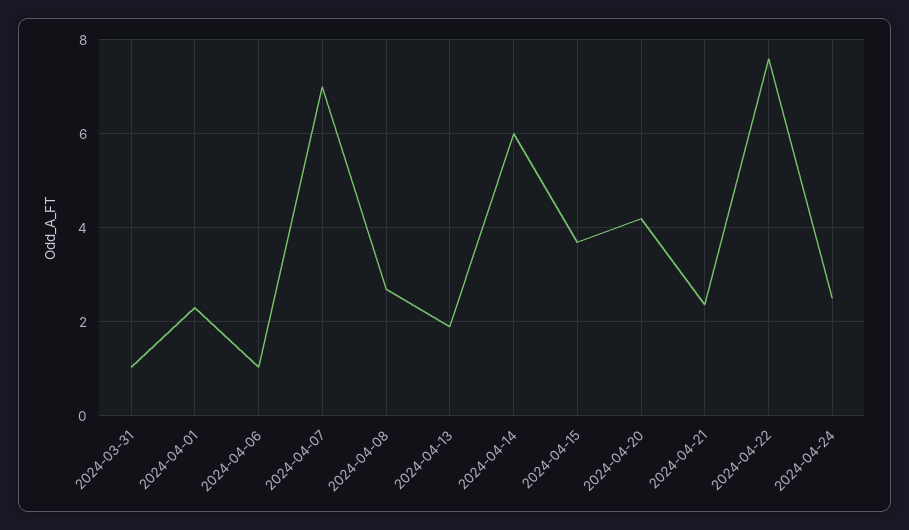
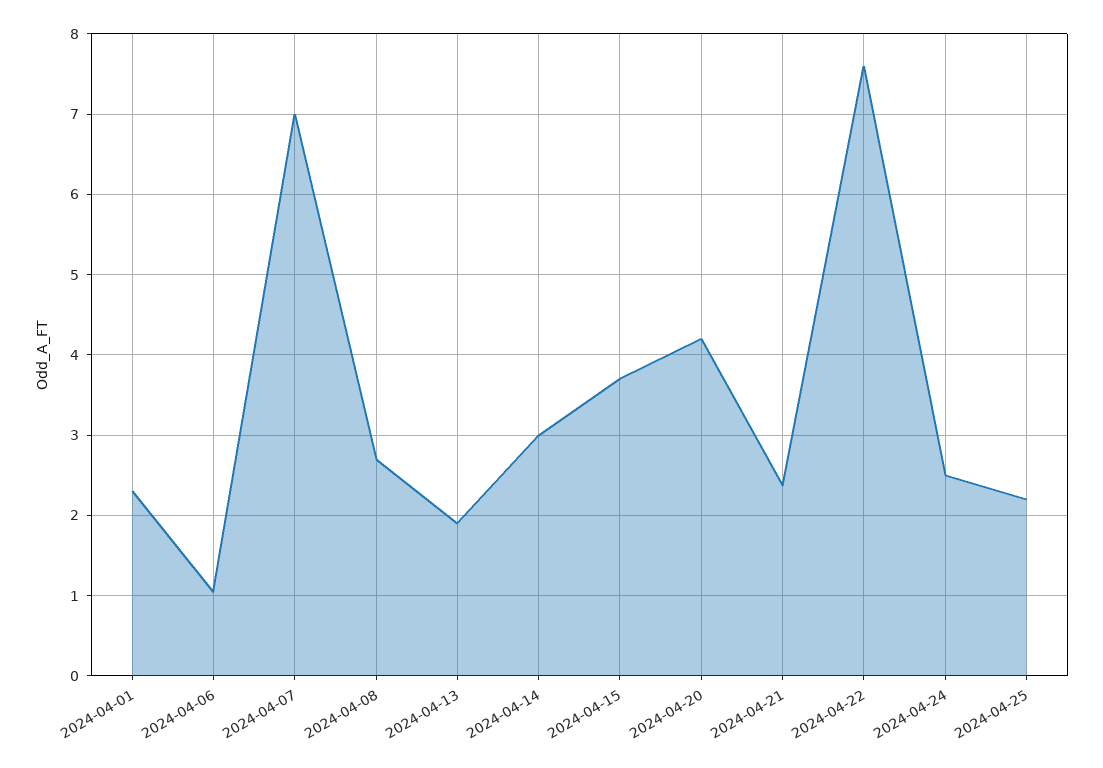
2024-03-31: 1 -> none
2024-04-14: 6 -> 3
2024-04-25: none -> 2.2

